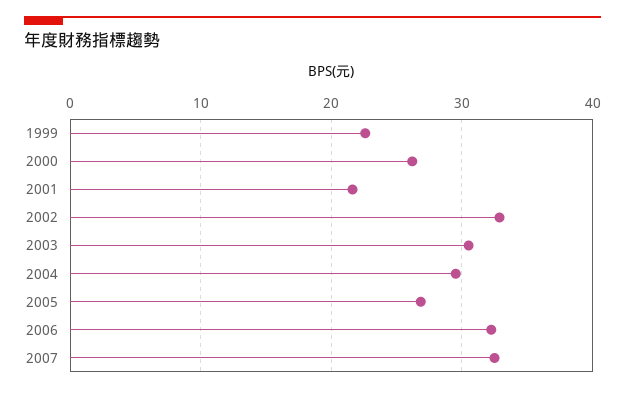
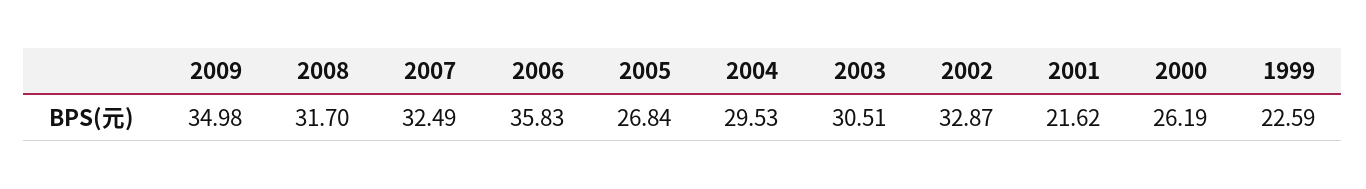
2006: 32 -> 35.83
2009: none -> 34.98
2008: none -> 31.7

